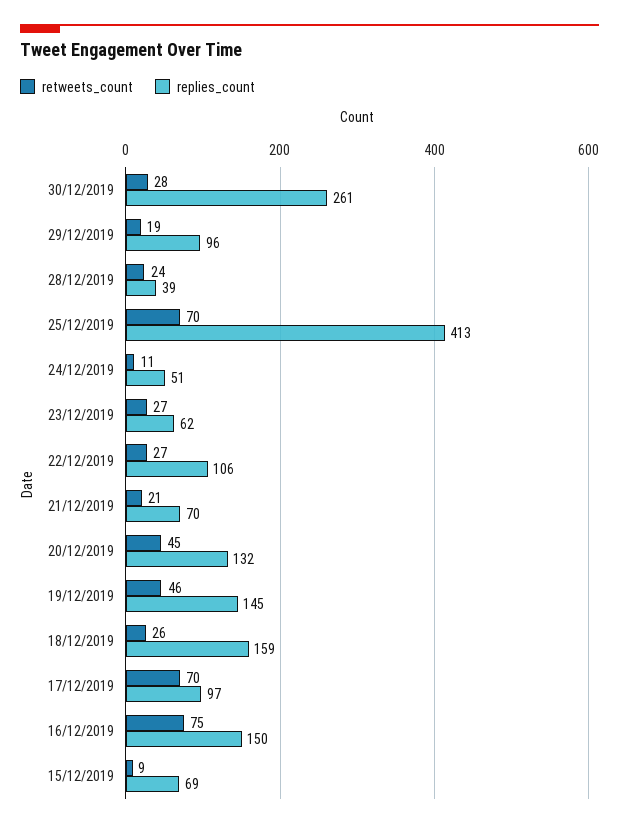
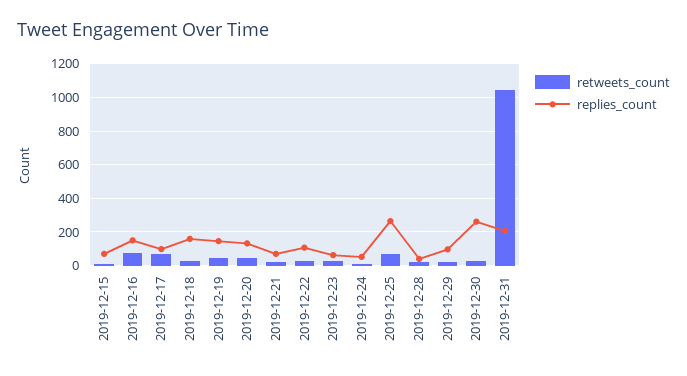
replies_count, 25/12/2019: 413 -> 250
retweets_count, 2019-12-31: none -> 1050
replies_count, 2019-12-31: none -> 200

